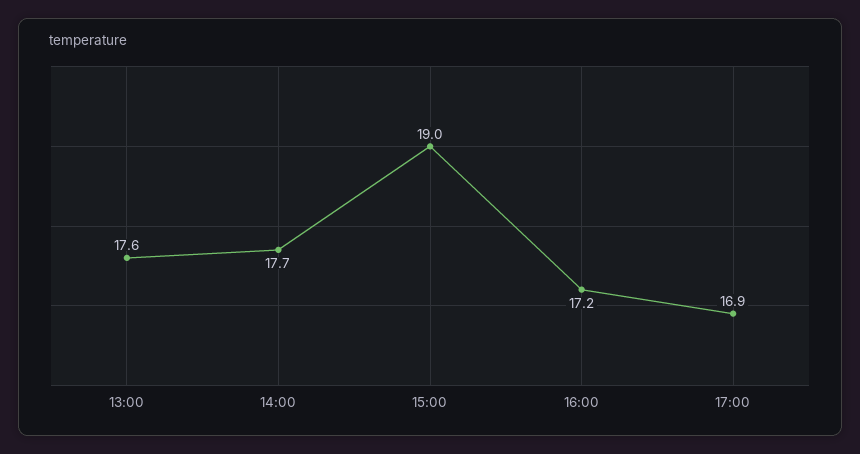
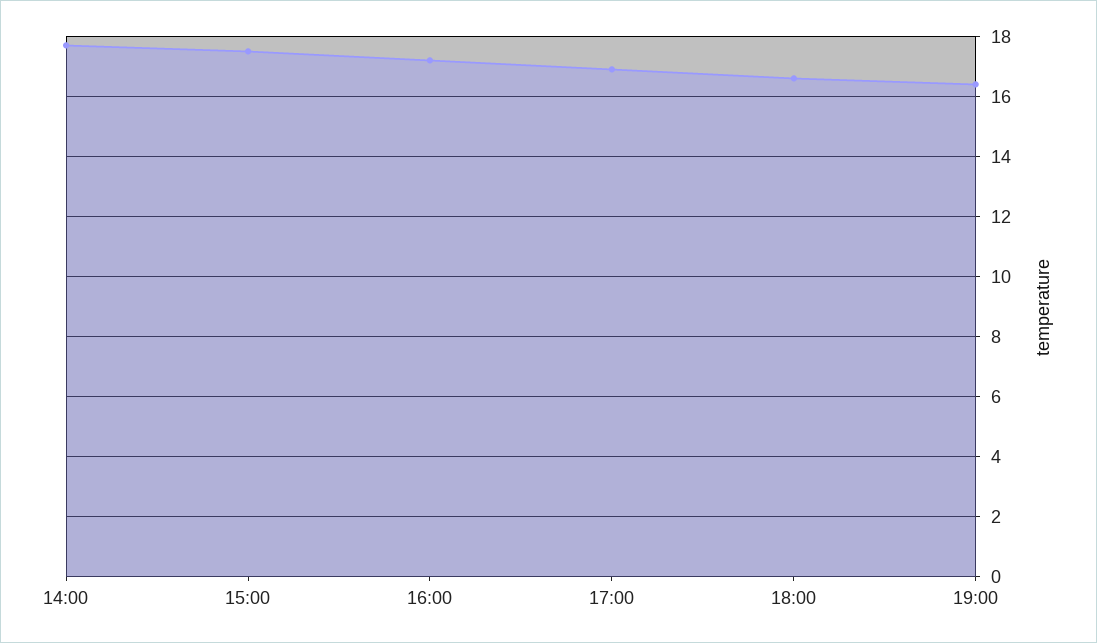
13:00: 17.6 -> none
15:00: 19 -> 17.5
18:00: none -> 16.5
19:00: none -> 16.5

